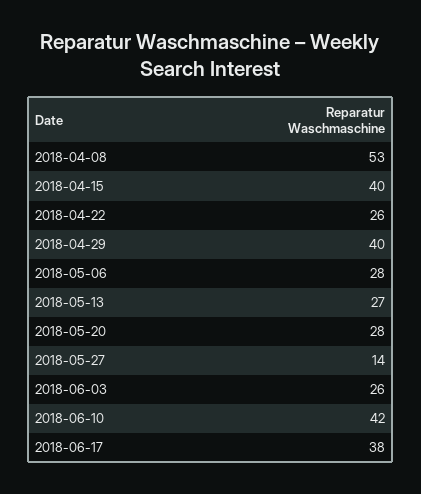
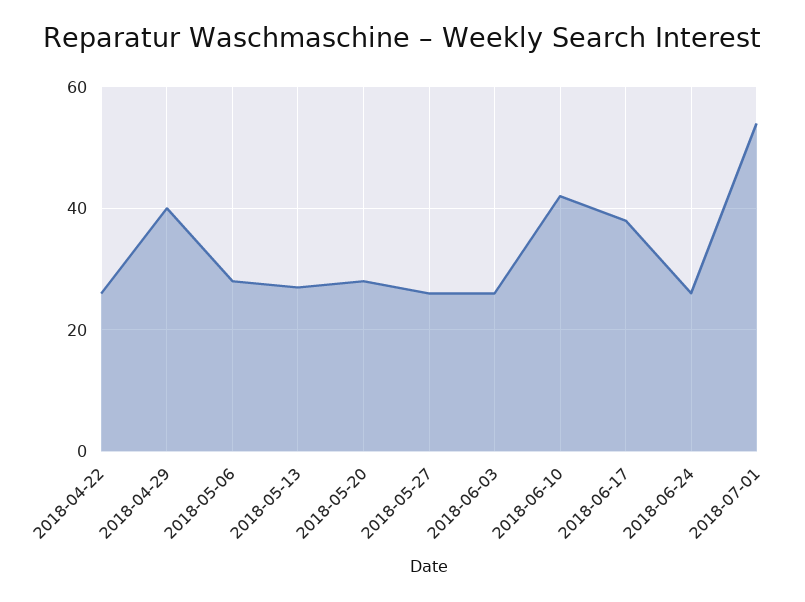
2018-04-08: 53 -> none
2018-04-15: 40 -> none
2018-05-27: 14 -> 25
2018-06-24: none -> 25
2018-07-01: none -> 55

